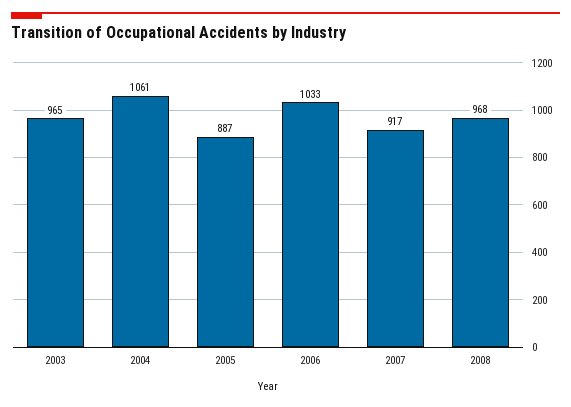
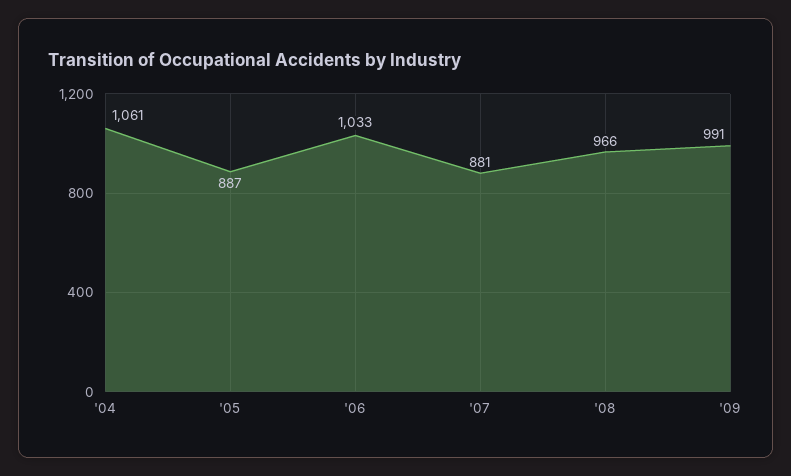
2003: 965 -> none
2007: 917 -> 881
2008: 968 -> 966
'09: none -> 991

